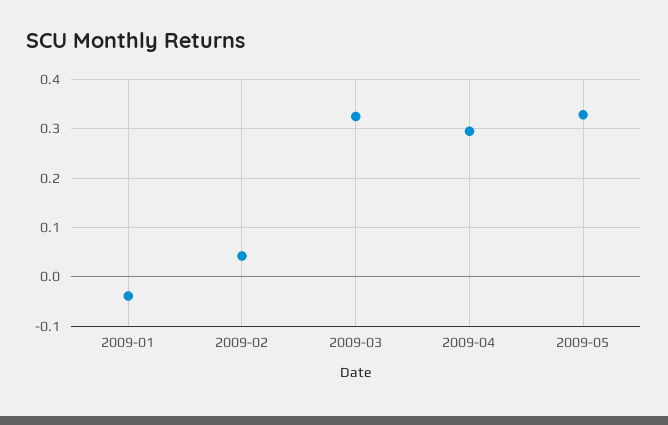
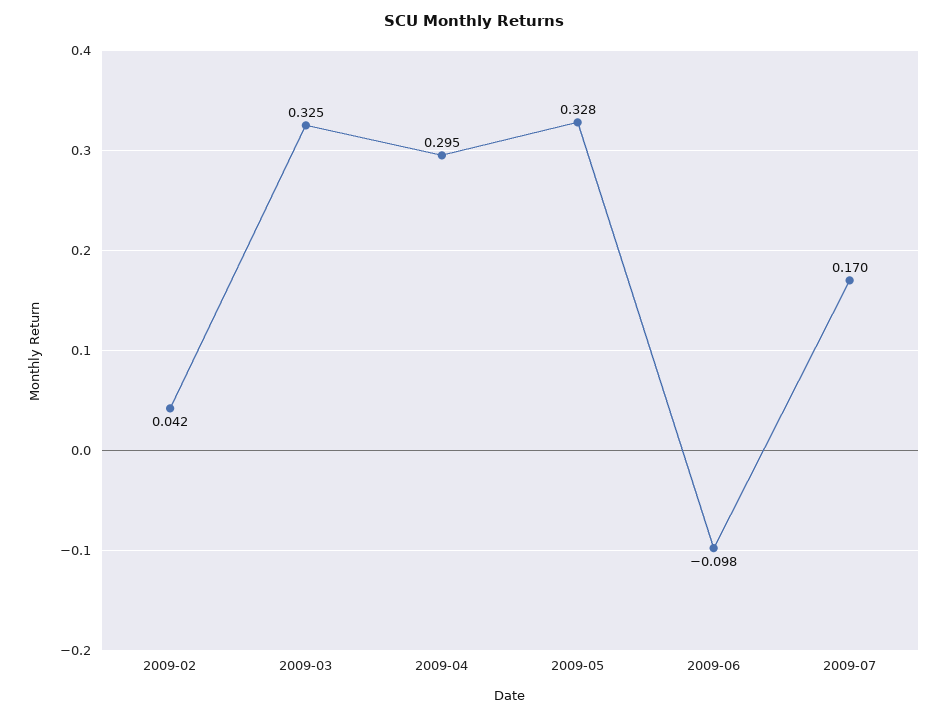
2009-01: -0.04 -> none
2009-06: none -> -0.098
2009-07: none -> 0.17

